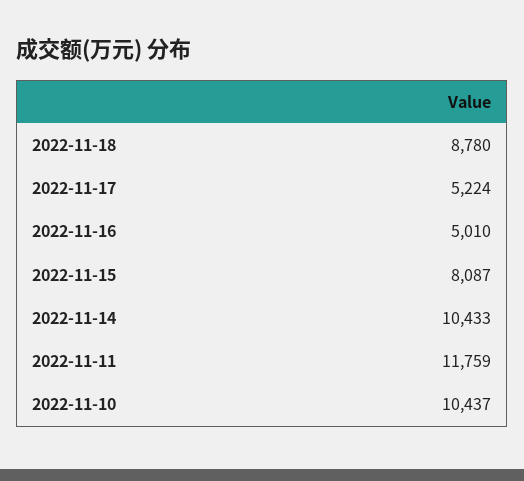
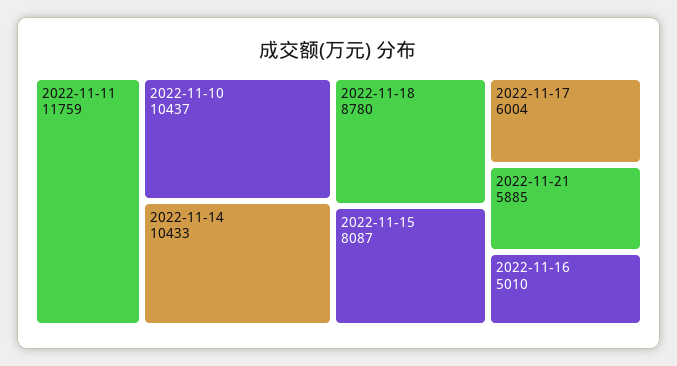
2022-11-17: 5224 -> 6004
2022-11-21: none -> 5885

